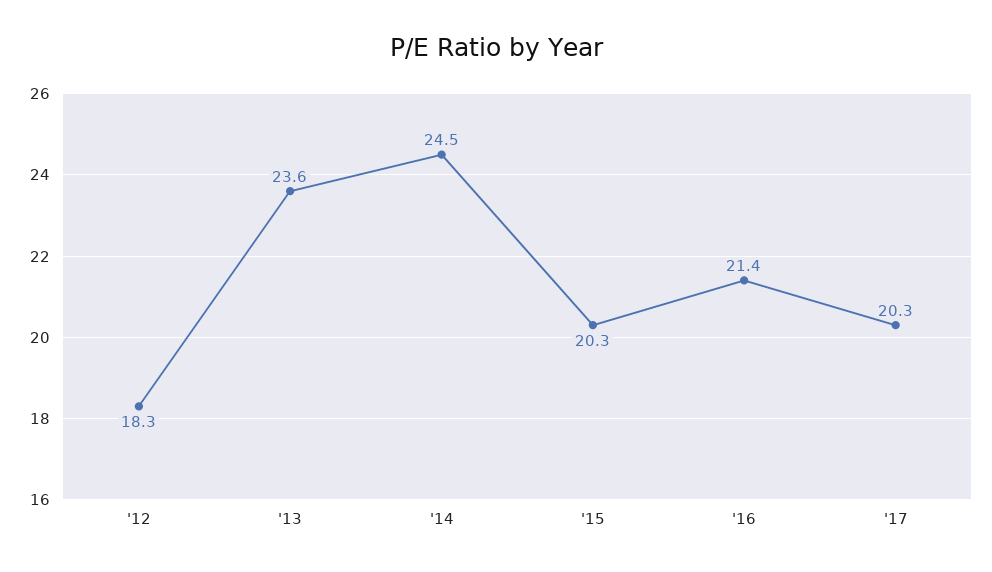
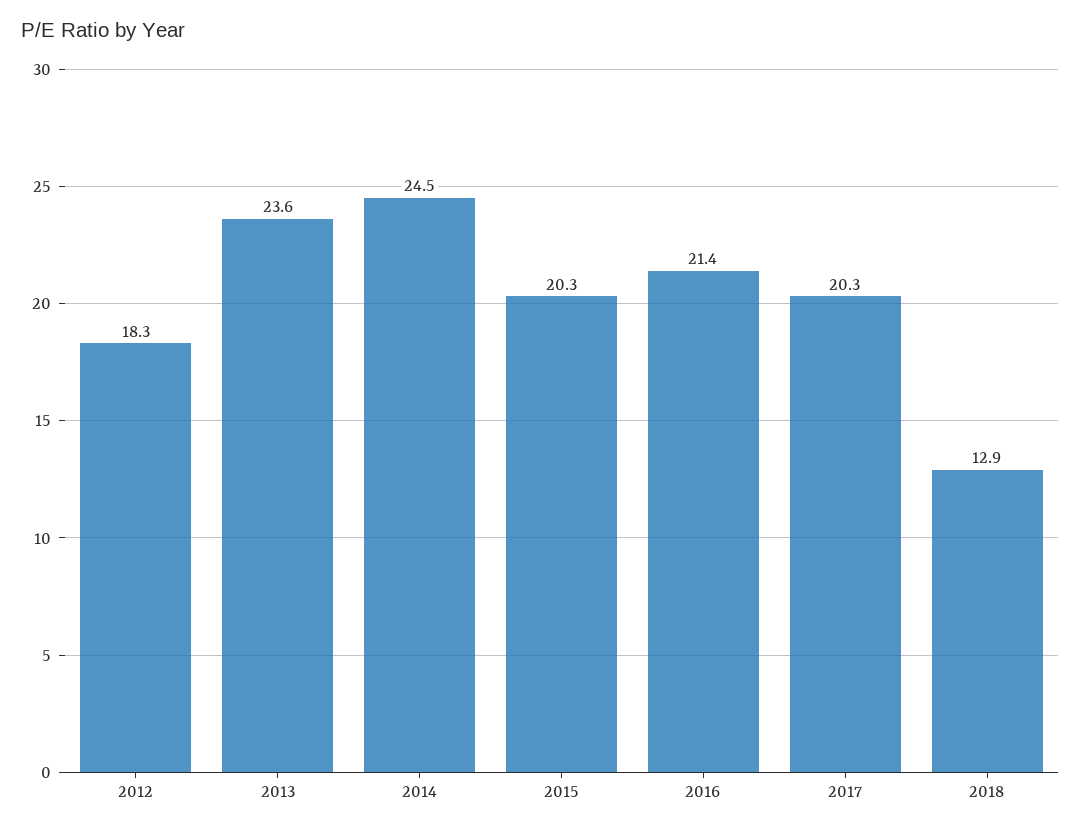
2018: none -> 12.9

